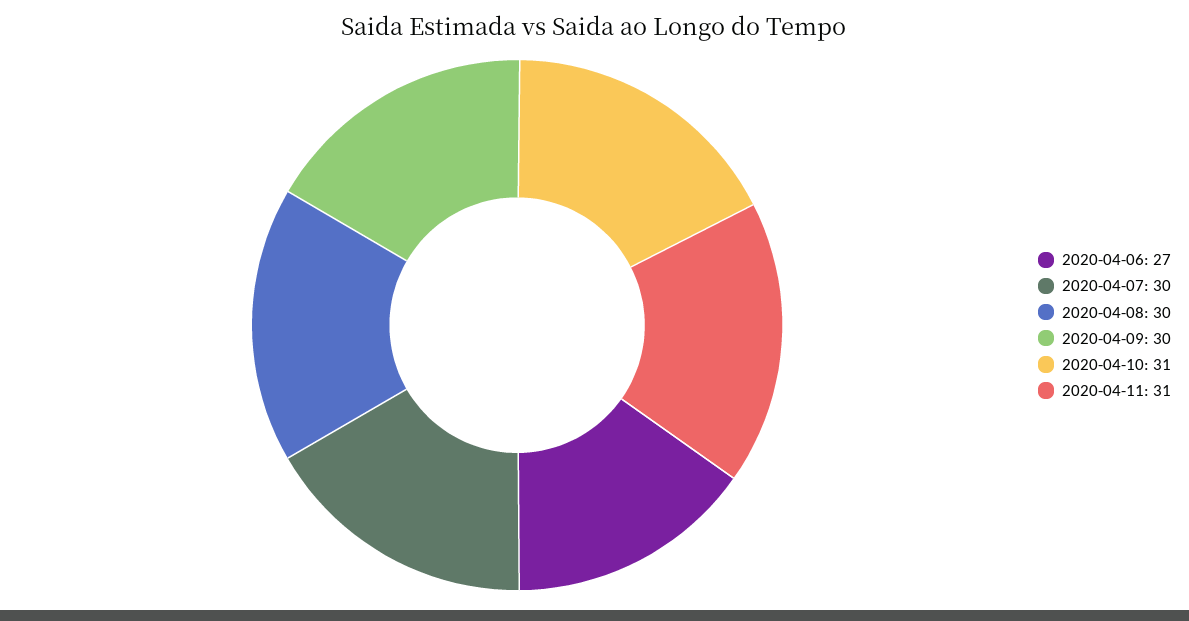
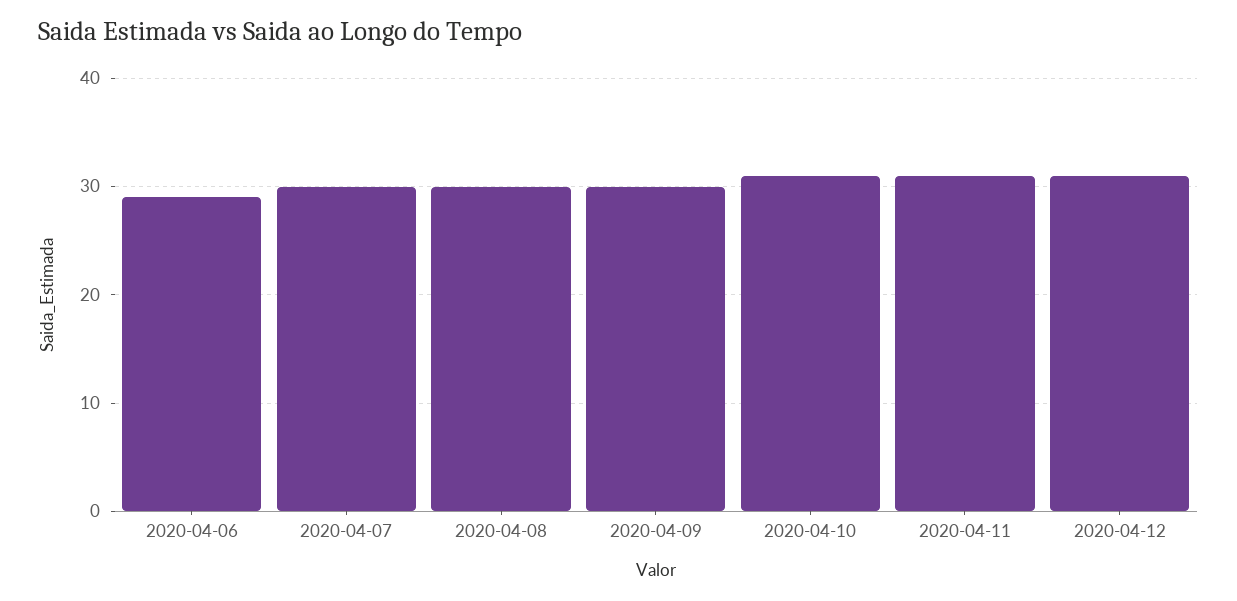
2020-04-06: 27 -> 29
2020-04-12: none -> 31

